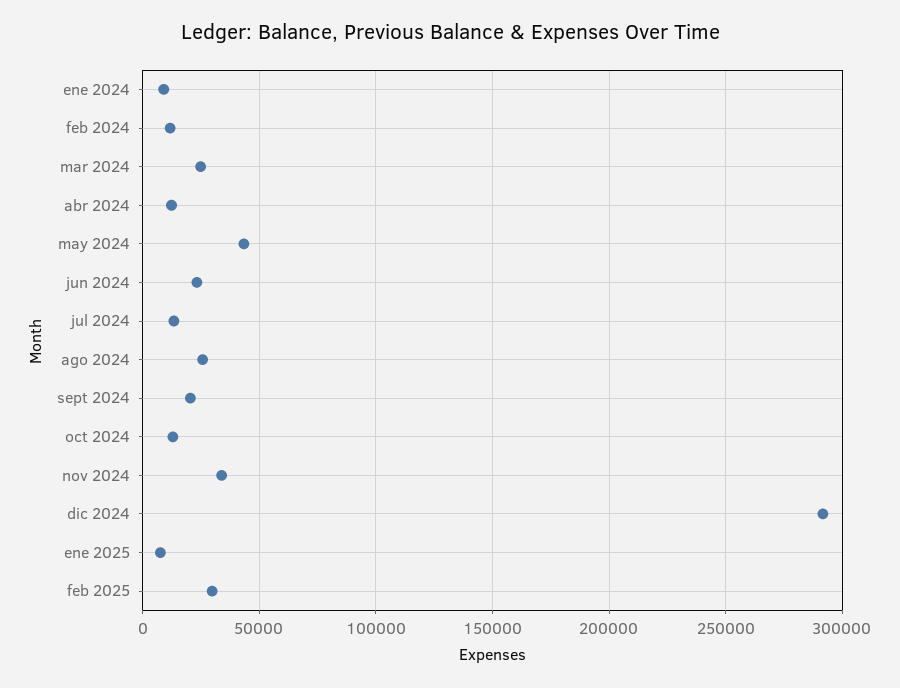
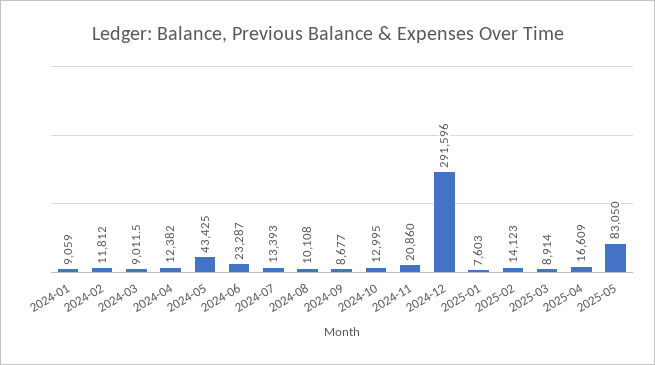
mar 2024: 25000 -> 9011.5
ago 2024: 25000 -> 10108
sept 2024: 20000 -> 8677
nov 2024: 35000 -> 20860
feb 2025: 30000 -> 14123
2025-03: none -> 8914
2025-04: none -> 16609
2025-05: none -> 83050

